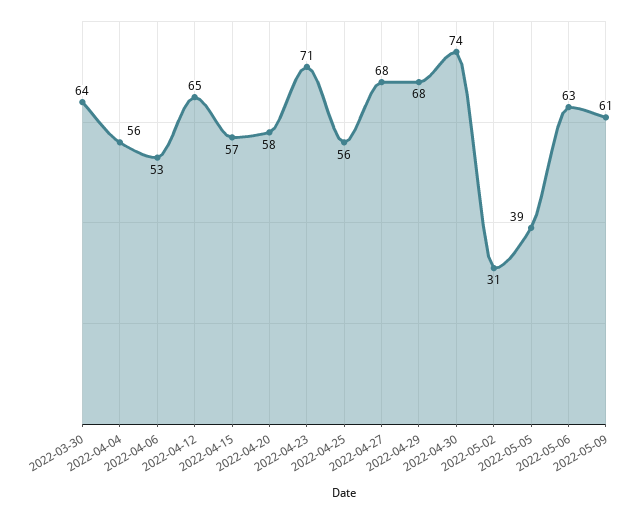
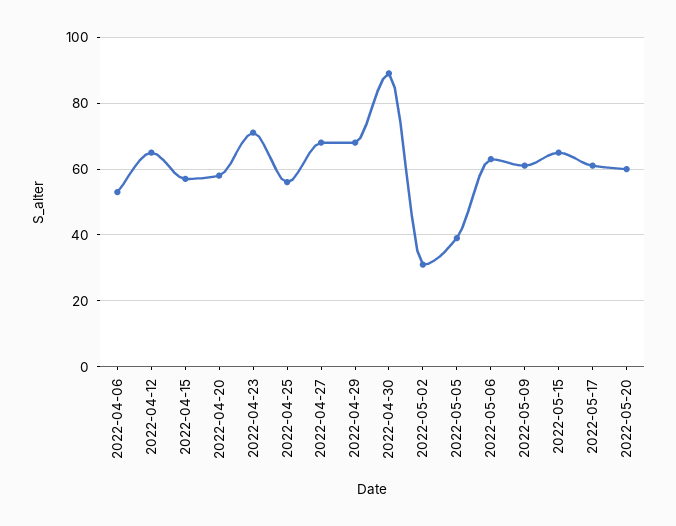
2022-03-30: 64 -> none
2022-04-04: 56 -> none
2022-04-30: 74 -> 90
2022-05-15: none -> 65
2022-05-17: none -> 60
2022-05-20: none -> 60

